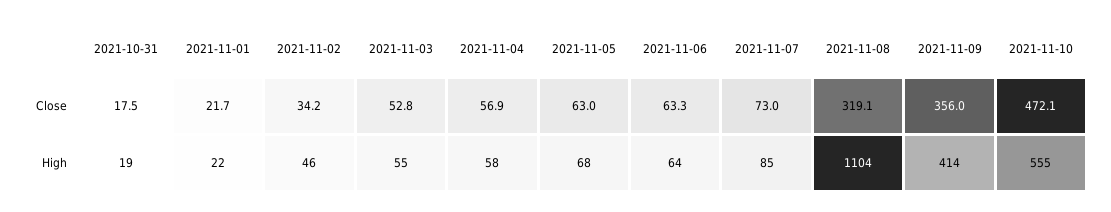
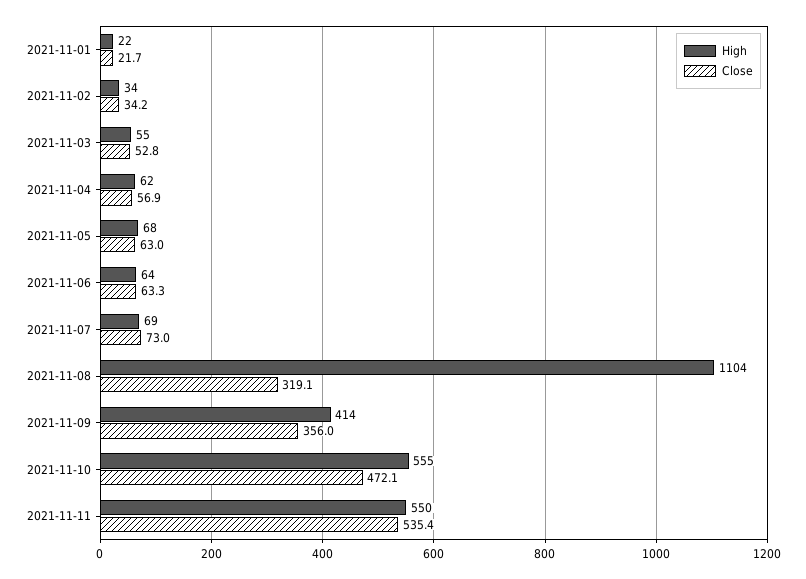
Close, 2021-10-31: 17.5 -> none
High, 2021-10-31: 19 -> none
High, 2021-11-02: 46 -> 34
High, 2021-11-04: 58 -> 62
High, 2021-11-07: 85 -> 69
High, 2021-11-11: none -> 550
Close, 2021-11-11: none -> 535.4

